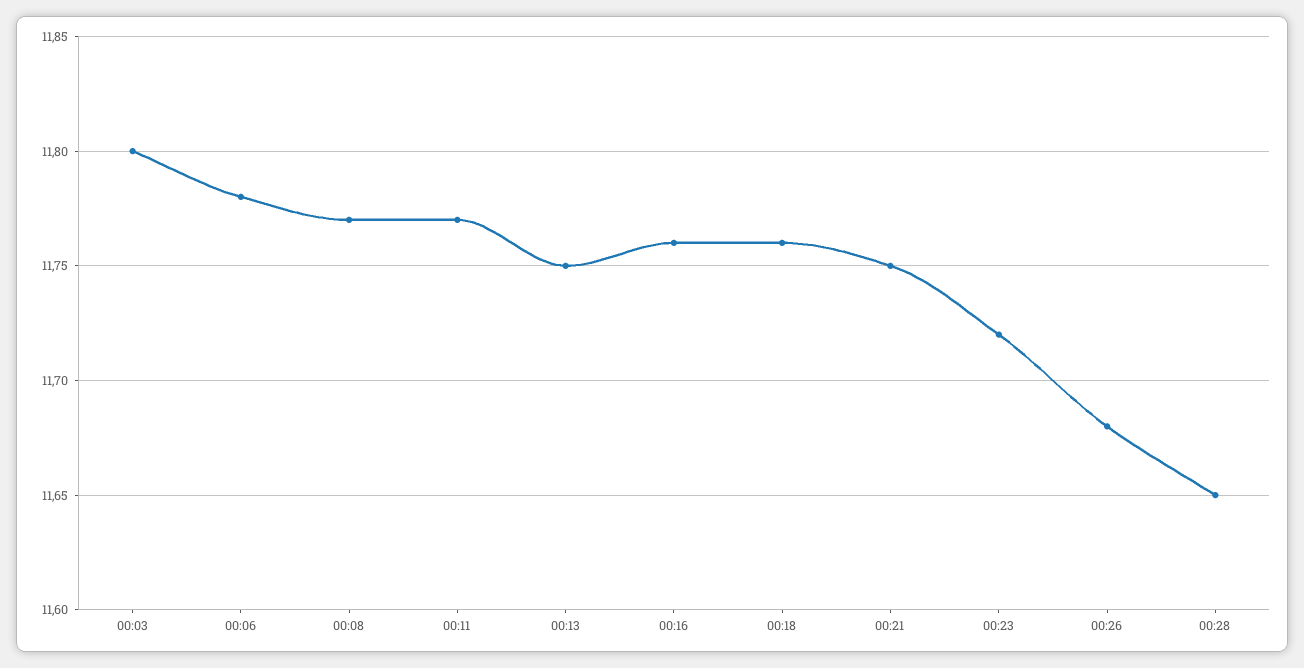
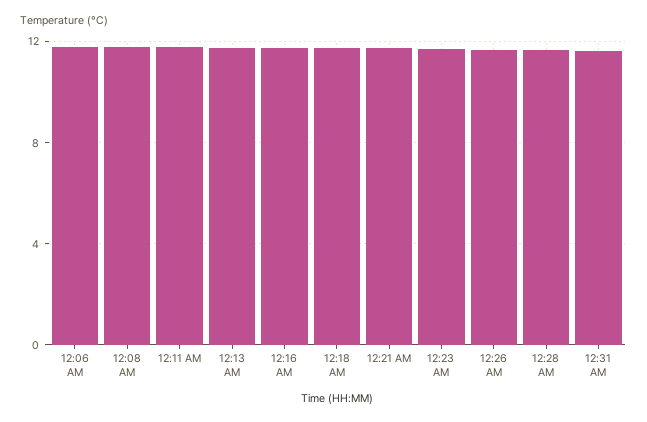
00:03: 11.8 -> none
12:31 AM: none -> 11.5

